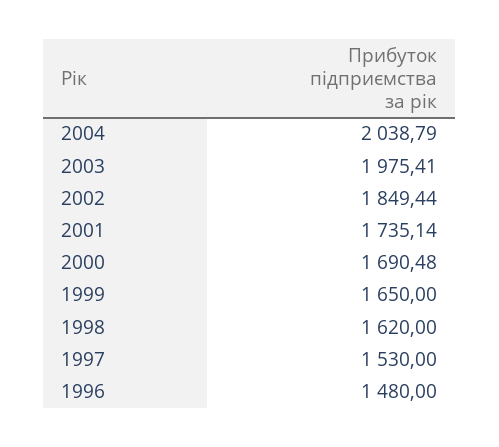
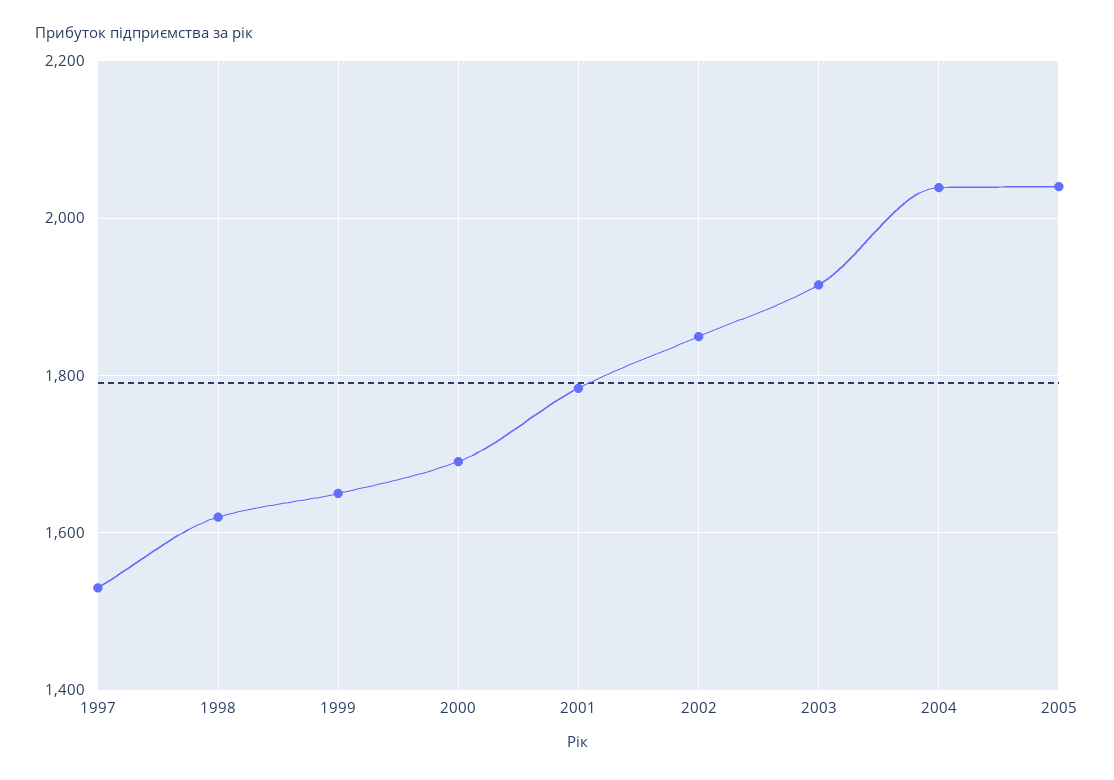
2003: 1975.41 -> 1920
2001: 1735.14 -> 1780
1996: 1480 -> none
2005: none -> 2040

